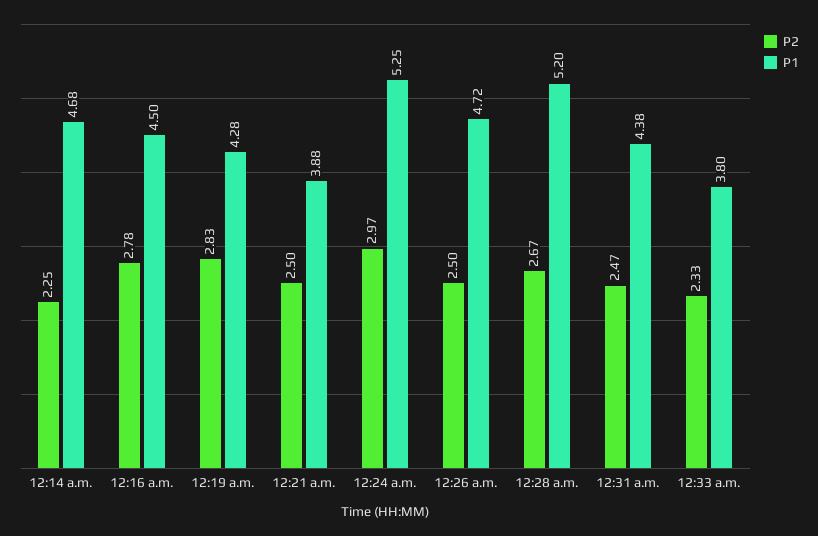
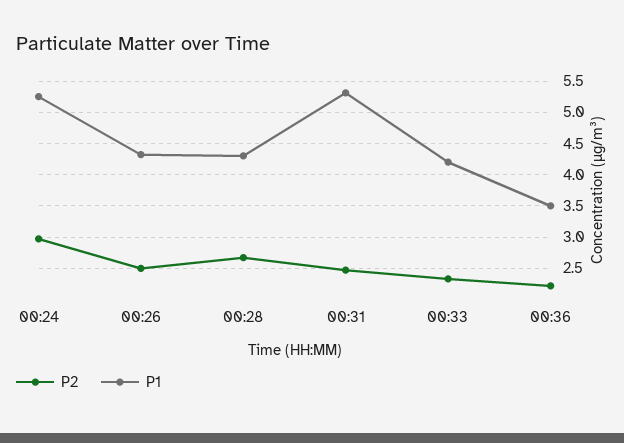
P2, 12:14 a.m.: 2.25 -> none
P1, 12:14 a.m.: 4.68 -> none
P2, 12:16 a.m.: 2.78 -> none
P1, 12:16 a.m.: 4.5 -> none
P2, 12:19 a.m.: 2.83 -> none
P1, 12:19 a.m.: 4.28 -> none
P2, 12:21 a.m.: 2.5 -> none
P1, 12:21 a.m.: 3.88 -> none
P1, 12:26 a.m.: 4.72 -> 4.3
P1, 12:28 a.m.: 5.2 -> 4.3
P1, 12:31 a.m.: 4.38 -> 5.3
P1, 12:33 a.m.: 3.8 -> 4.2
P2, 00:36: none -> 2.2
P1, 00:36: none -> 3.5

